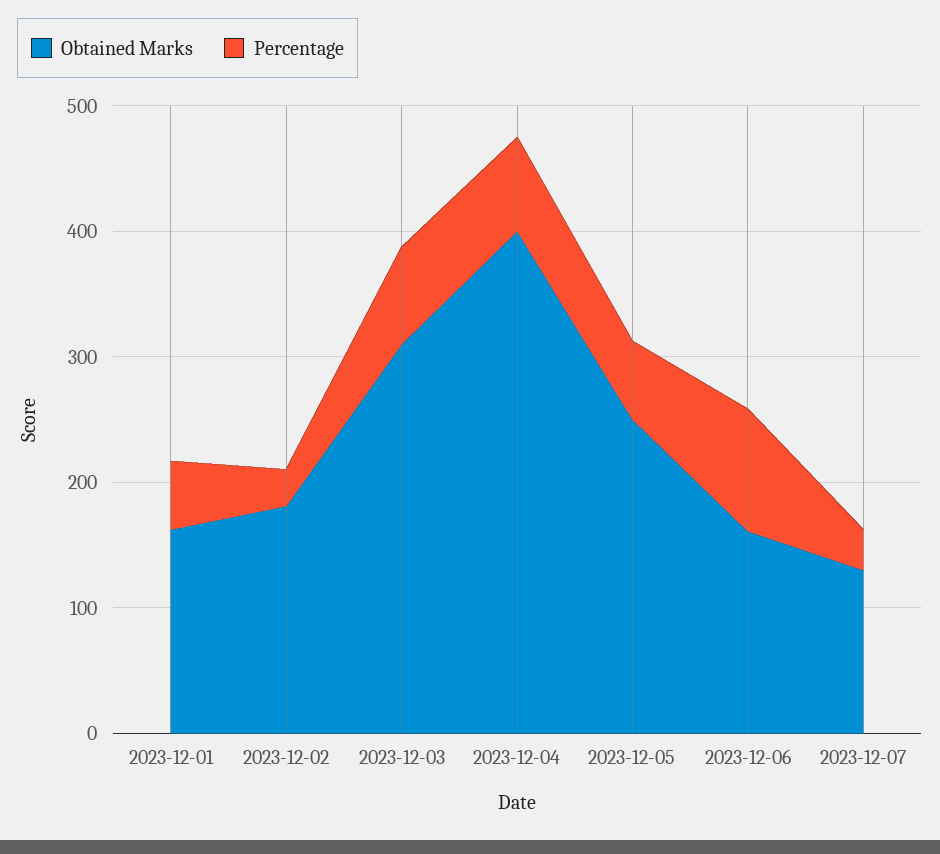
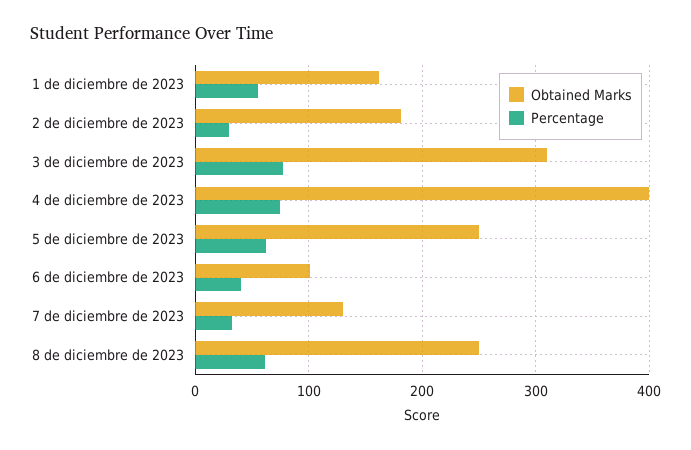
Obtained Marks, 2023-12-06: 160 -> 100
Percentage, 2023-12-06: 100 -> 40
Obtained Marks, 8 de diciembre de 2023: none -> 250
Percentage, 8 de diciembre de 2023: none -> 60

